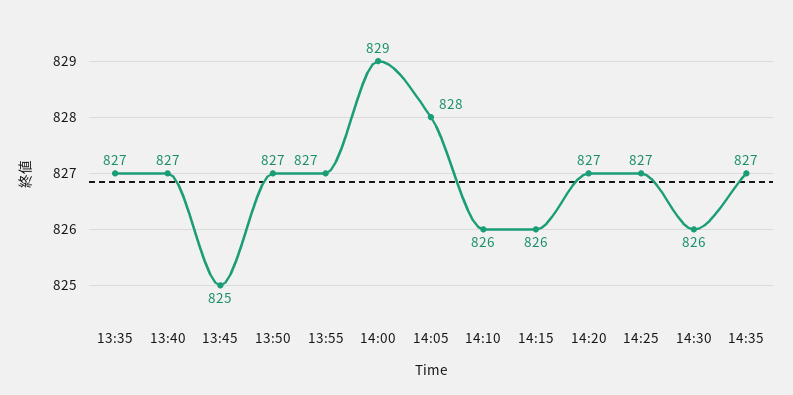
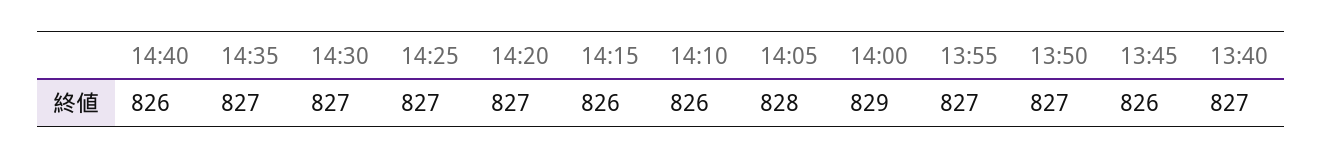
13:35: 827 -> none
13:45: 825 -> 826
14:30: 826 -> 827
14:40: none -> 826

